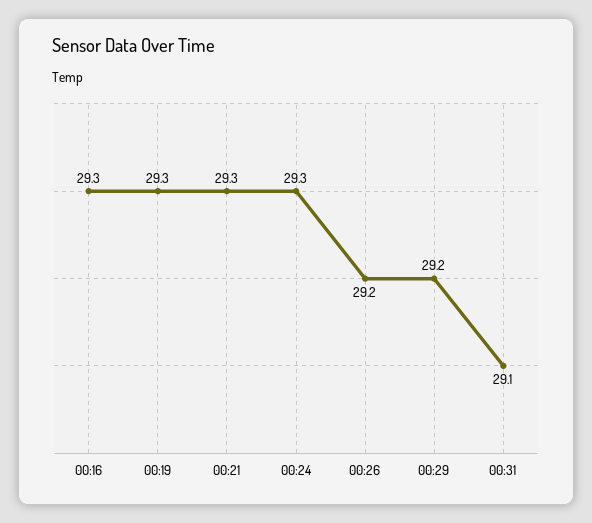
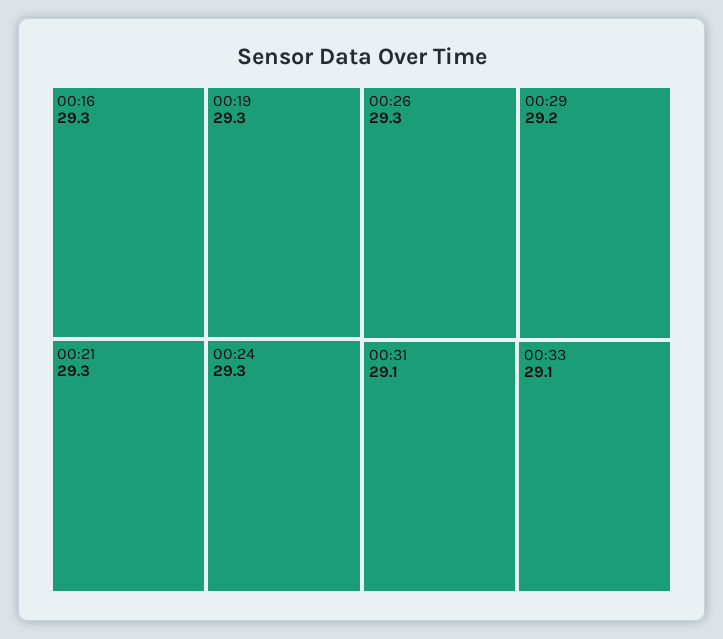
00:26: 29.2 -> 29.3
00:33: none -> 29.1

